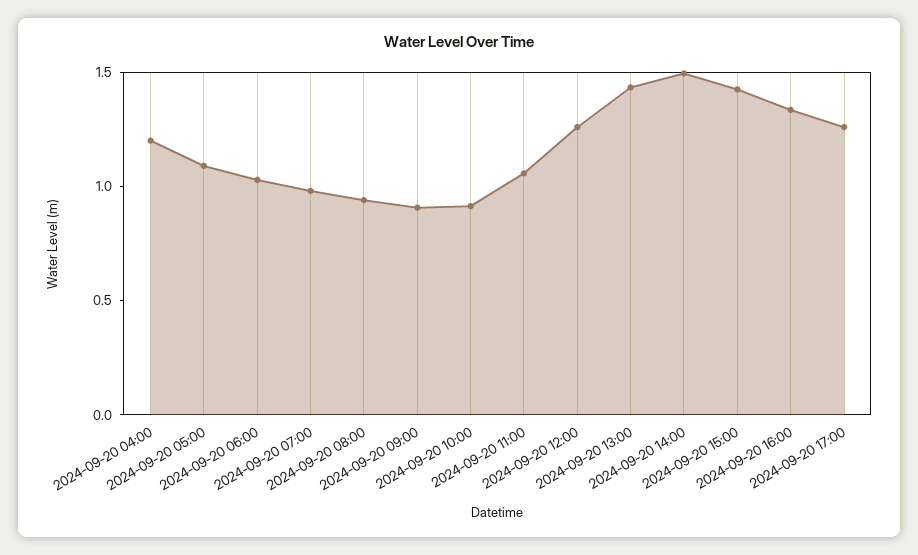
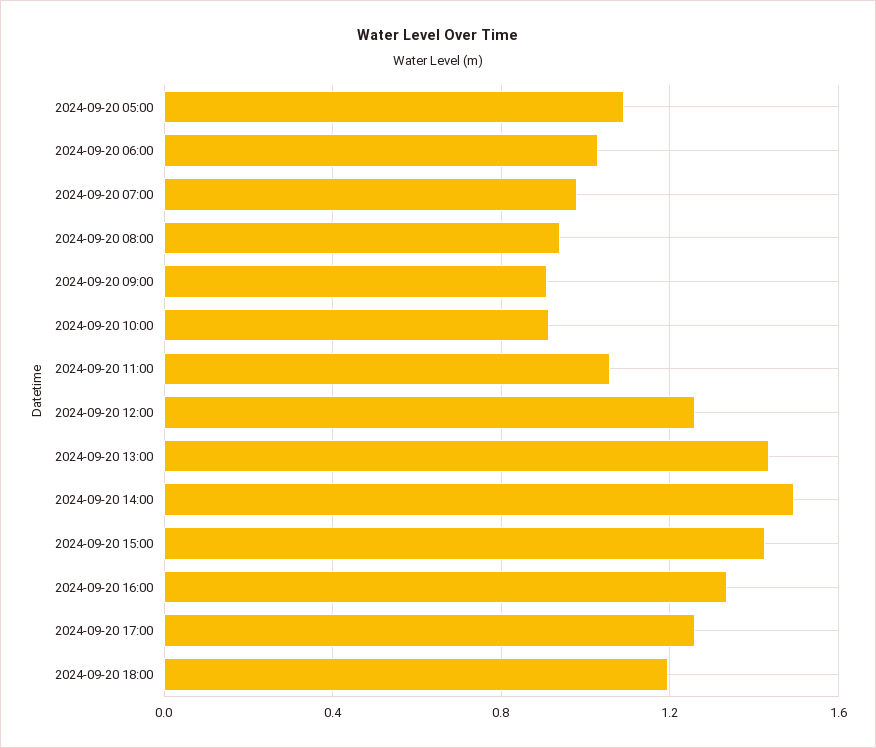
2024-09-20 04:00: 1.2 -> none
2024-09-20 18:00: none -> 1.2

